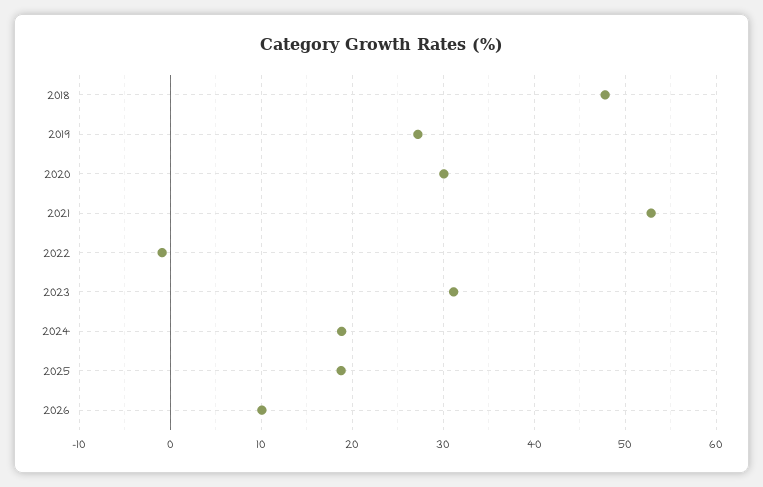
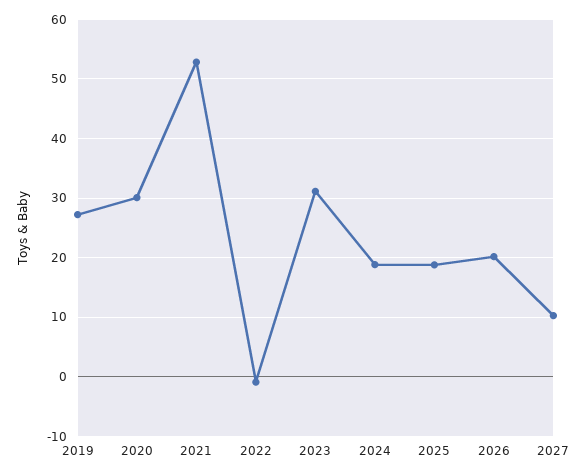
2018: 48 -> none
2026: 10 -> 20
2027: none -> 10

